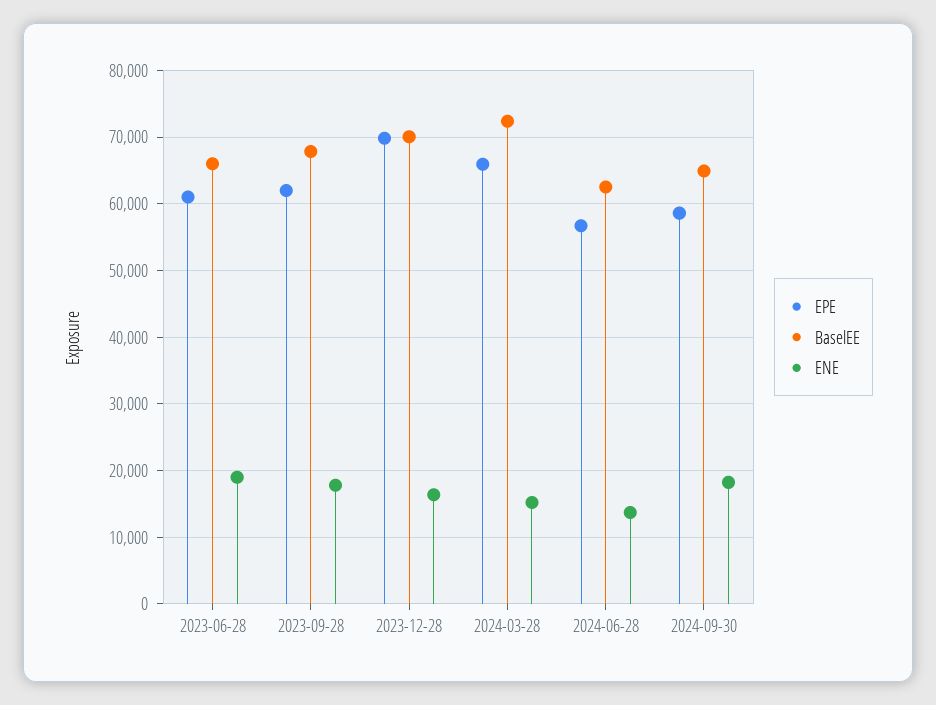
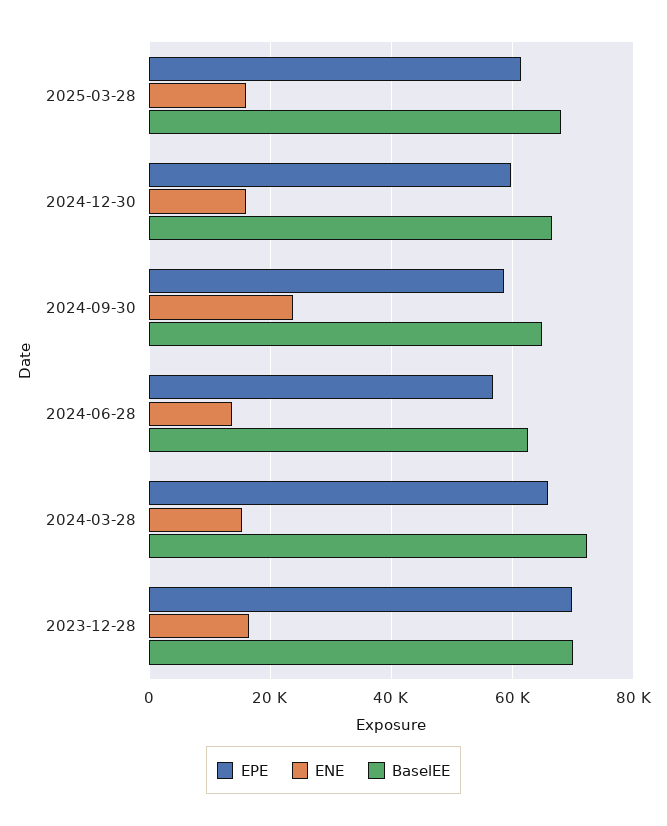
EPE, 2023-06-28: 61000 -> none
BaselEE, 2023-06-28: 66000 -> none
ENE, 2023-06-28: 19000 -> none
EPE, 2023-09-28: 62000 -> none
BaselEE, 2023-09-28: 68000 -> none
ENE, 2023-09-28: 18000 -> none
ENE, 2024-09-30: 18000 -> 24000
EPE, 2025-03-28: none -> 62000
ENE, 2025-03-28: none -> 16000
BaselEE, 2025-03-28: none -> 68000
EPE, 2024-12-30: none -> 60000
ENE, 2024-12-30: none -> 16000
BaselEE, 2024-12-30: none -> 66000

